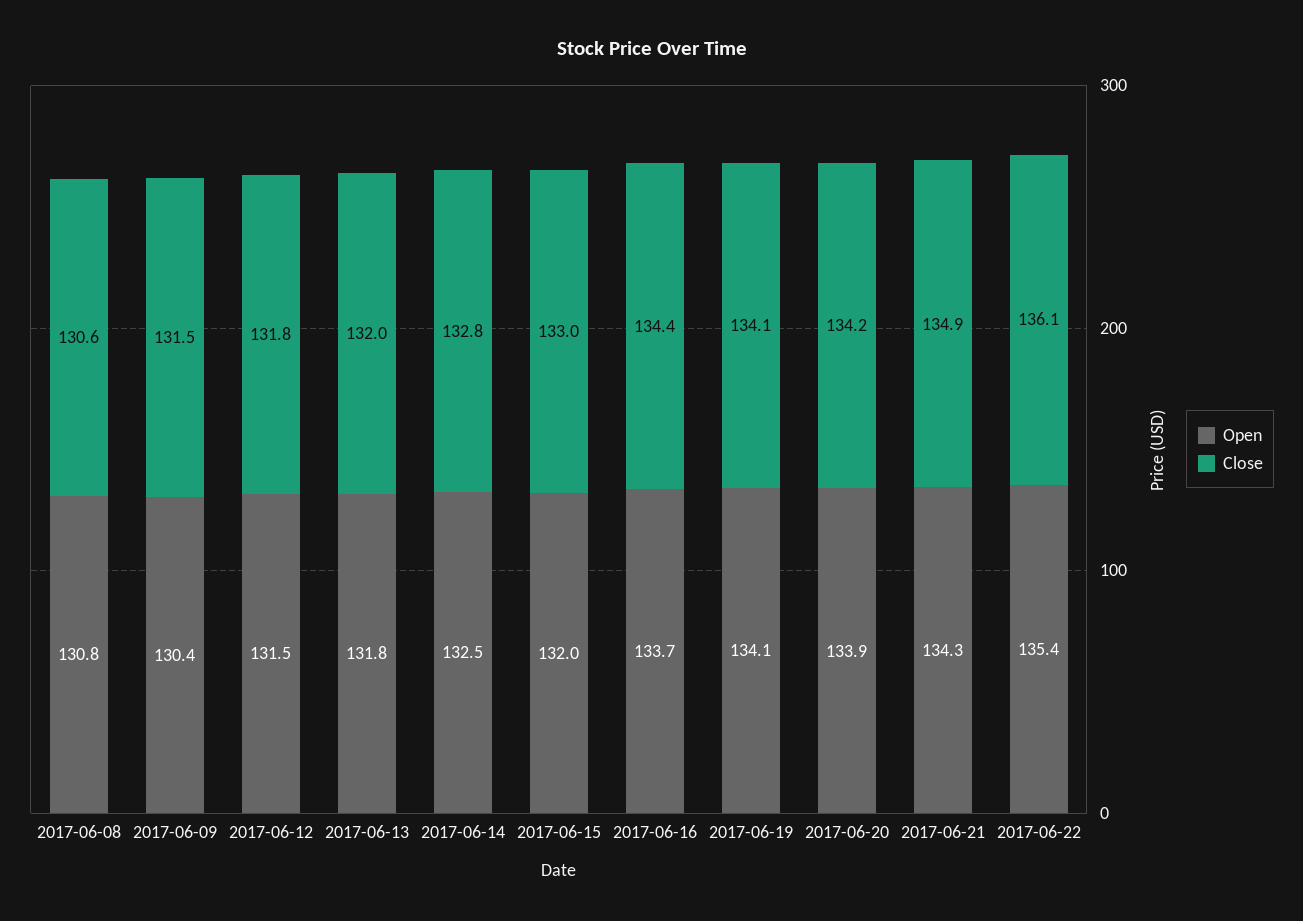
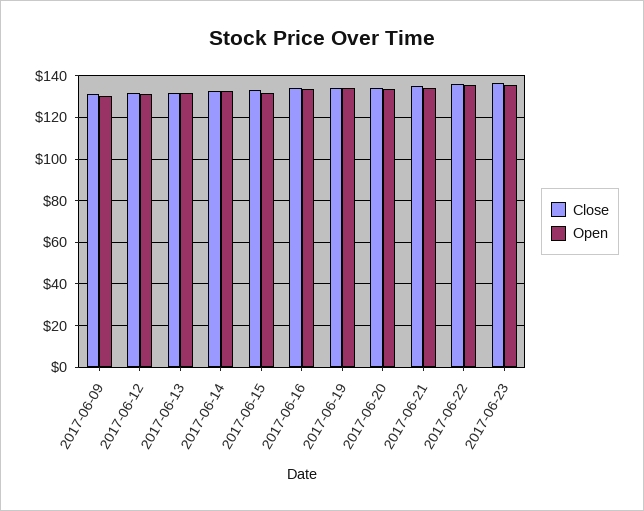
Open, 2017-06-08: 130.8 -> none
Close, 2017-06-08: 130.6 -> none
Close, 2017-06-23: none -> 135
Open, 2017-06-23: none -> 135

